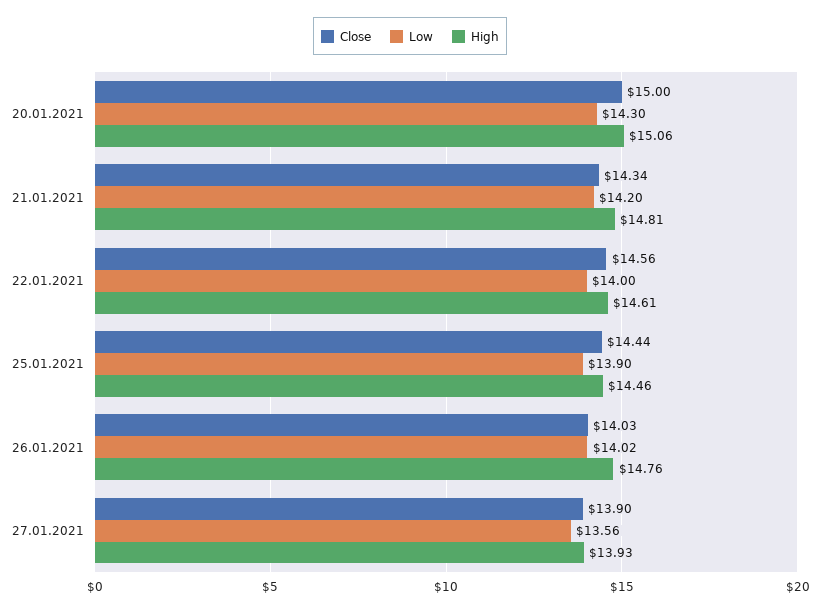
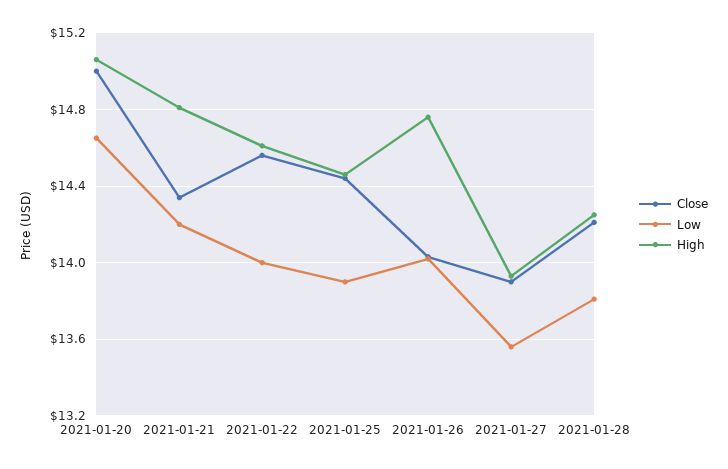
Low, 20.01.2021: 14.3 -> 14.65
Close, 2021-01-28: none -> 14.2
Low, 2021-01-28: none -> 13.8
High, 2021-01-28: none -> 14.25

